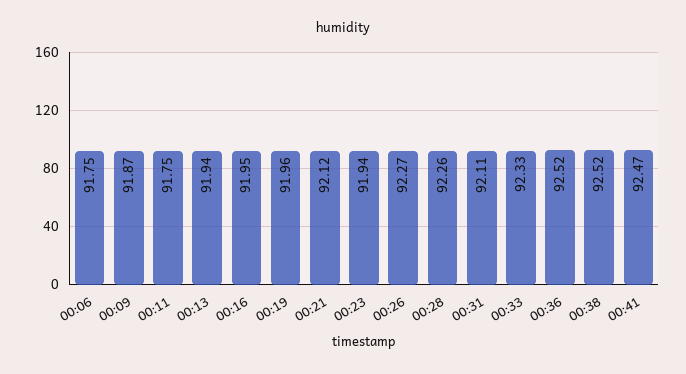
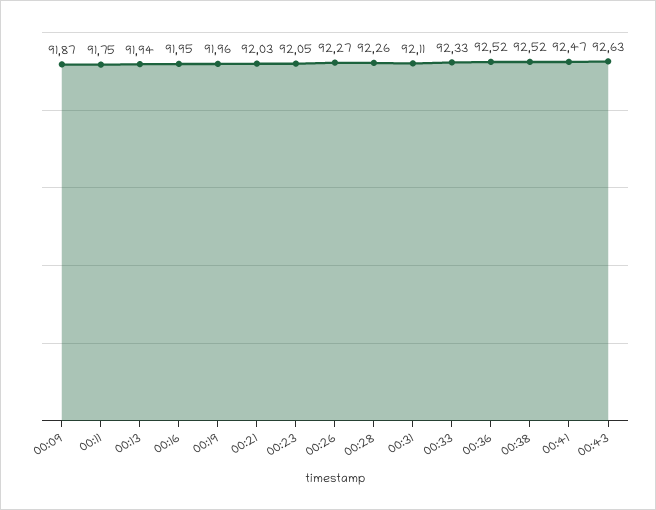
00:06: 91.75 -> none
00:21: 92.12 -> 92.03
00:23: 91.94 -> 92.05
00:43: none -> 92.63

